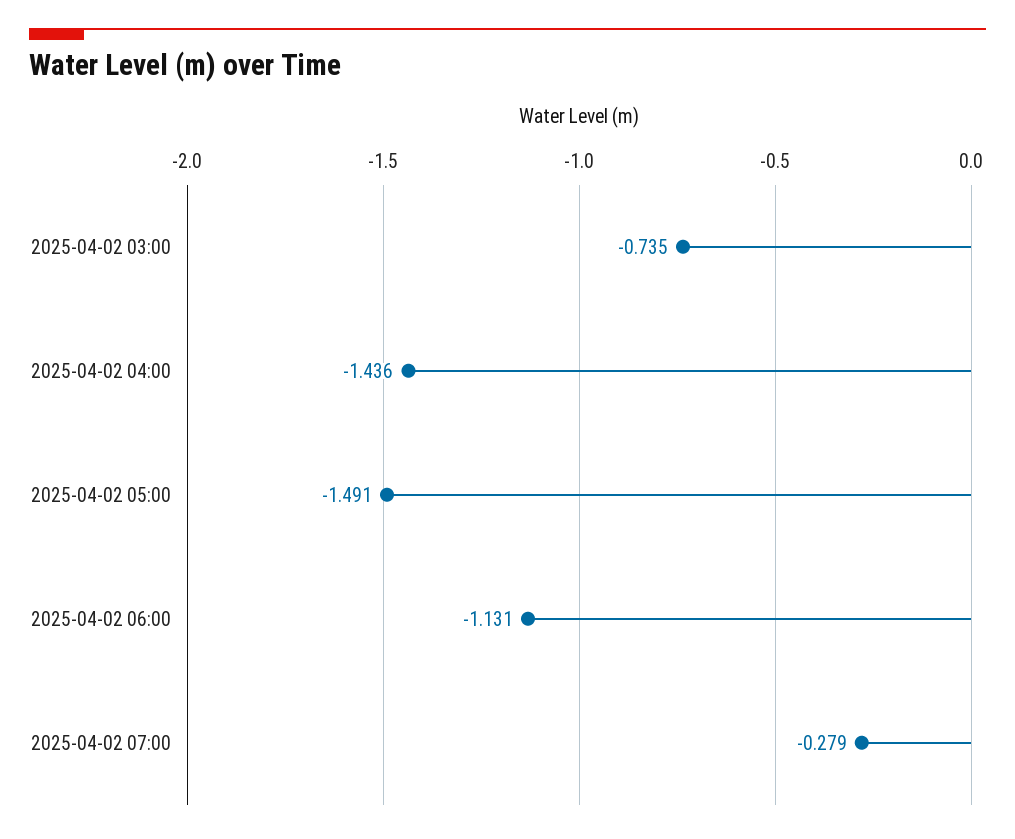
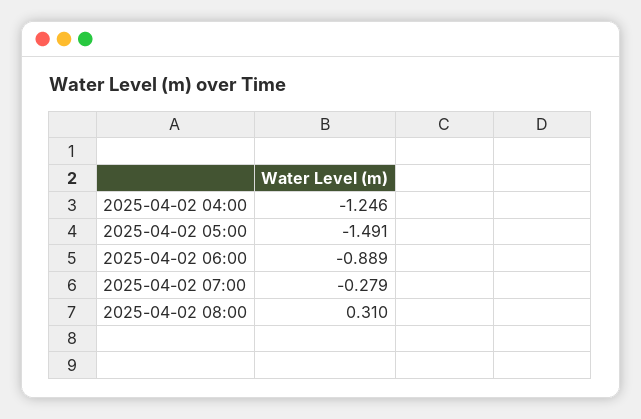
2025-04-02 03:00: -0.735 -> none
2025-04-02 04:00: -1.436 -> -1.246
2025-04-02 06:00: -1.131 -> -0.889
2025-04-02 08:00: none -> 0.31

